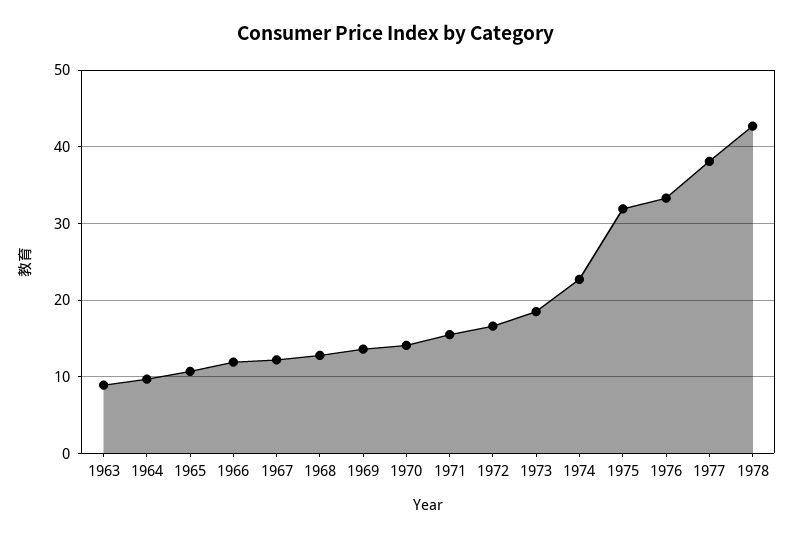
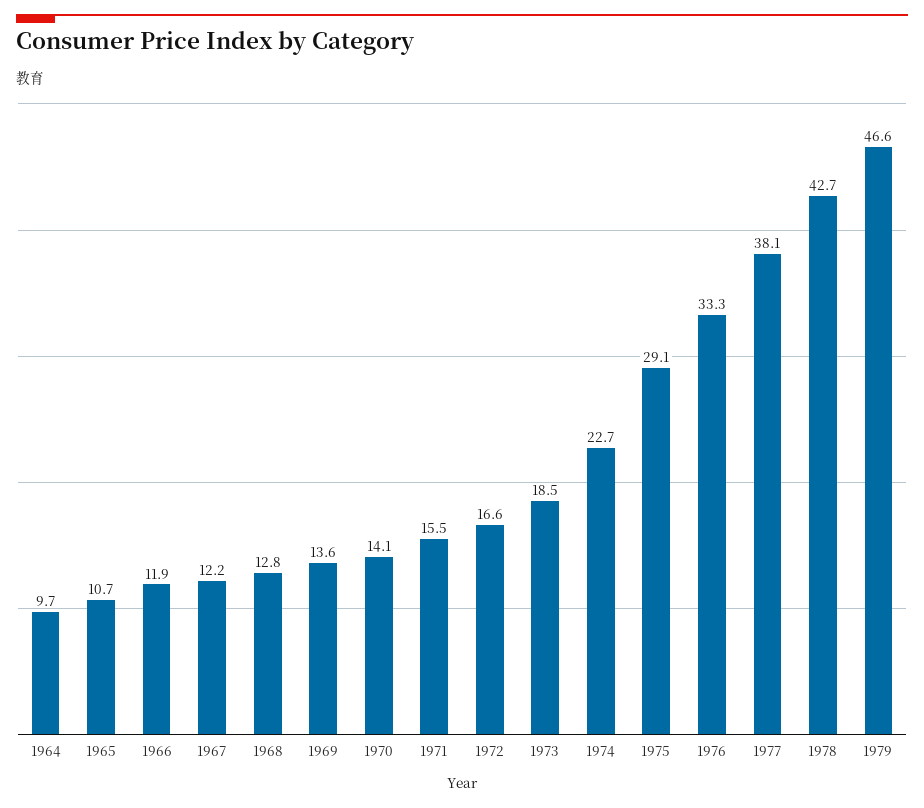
1963: 9 -> none
1975: 32 -> 29.1
1979: none -> 46.6

